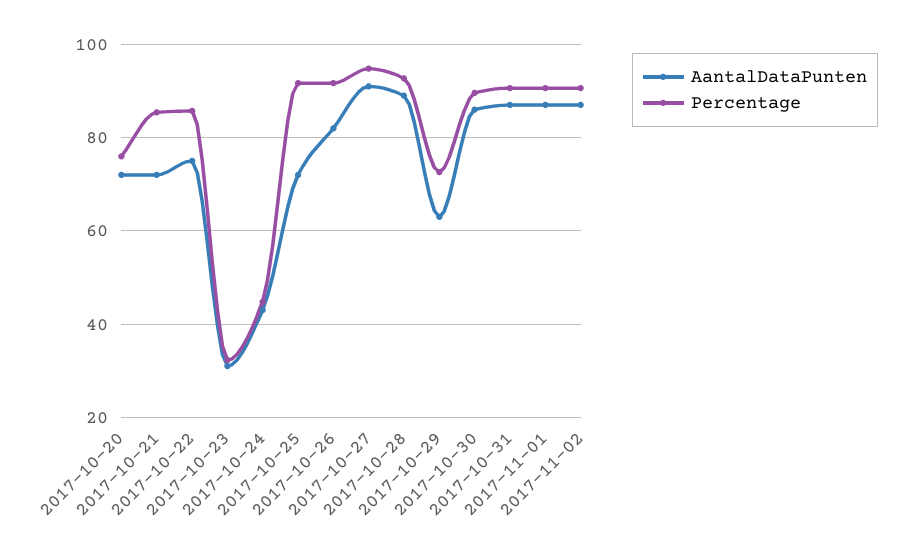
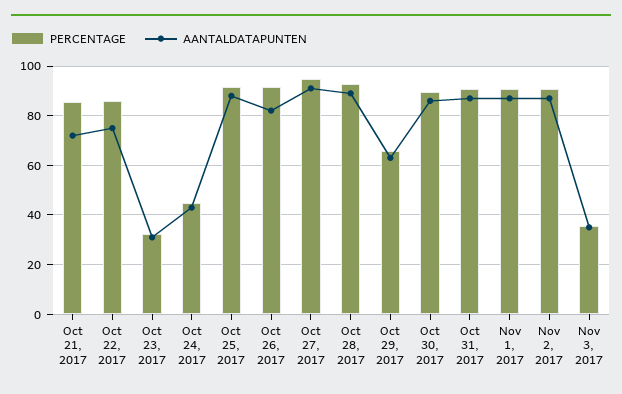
AantalDataPunten, 2017-10-20: 72 -> none
Percentage, 2017-10-20: 76 -> none
AantalDataPunten, 2017-10-25: 72 -> 87.5
Percentage, 2017-10-29: 72 -> 65
Percentage, Nov 3, 2017: none -> 35
AantalDataPunten, Nov 3, 2017: none -> 35

